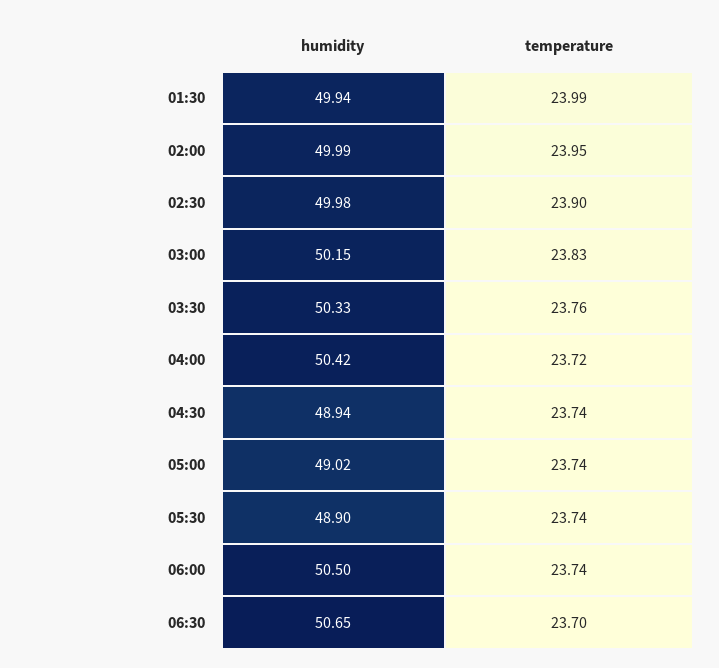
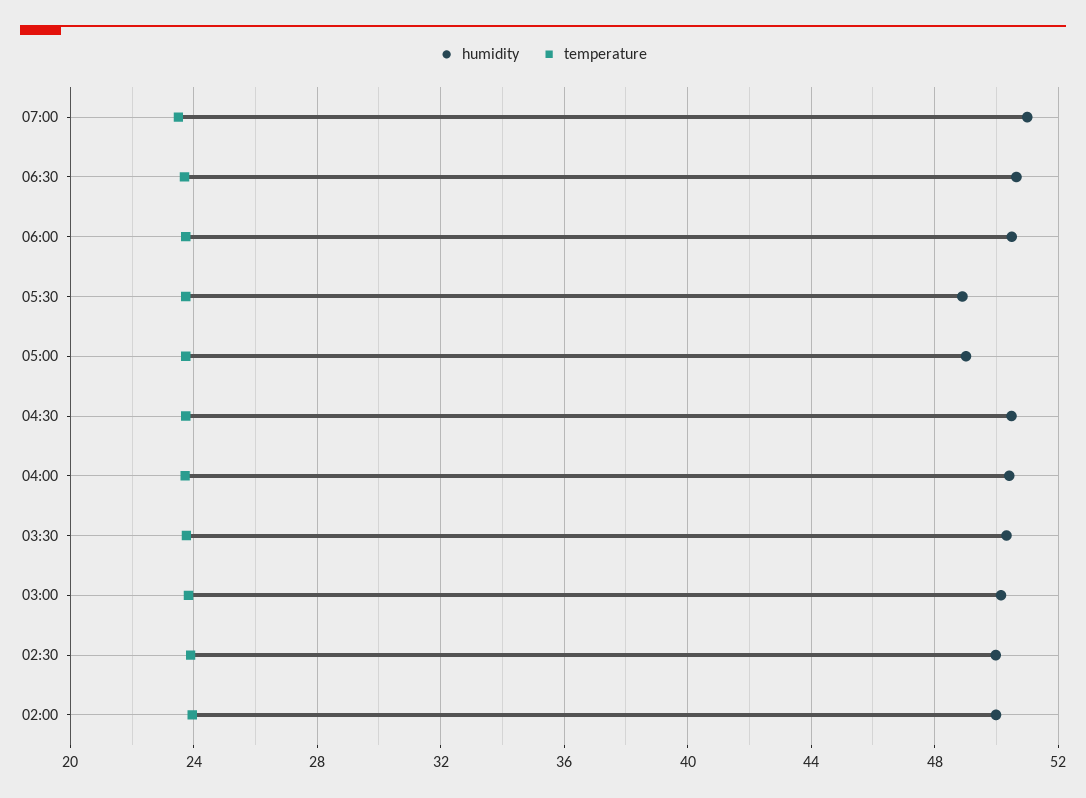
humidity, 01:30: 49.94 -> none
temperature, 01:30: 23.99 -> none
humidity, 04:30: 48.94 -> 50.5
humidity, 07:00: none -> 51
temperature, 07:00: none -> 23.5

